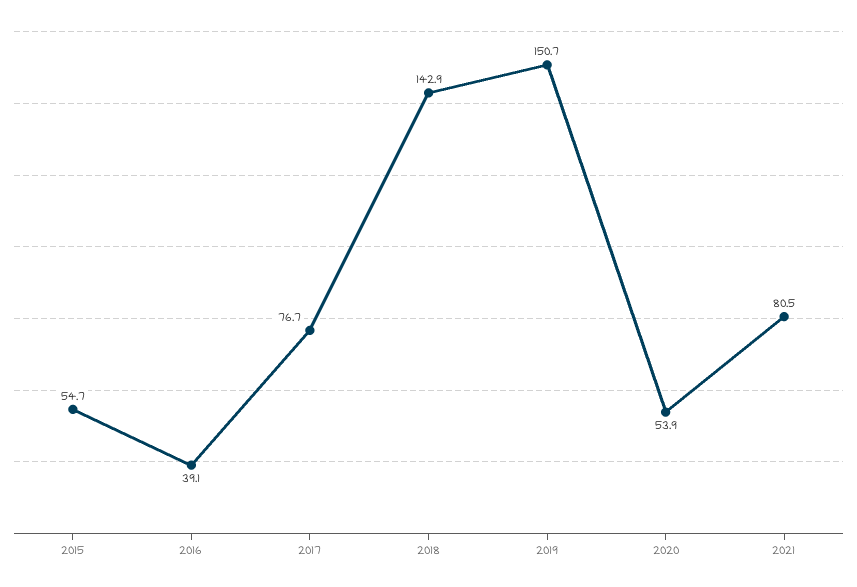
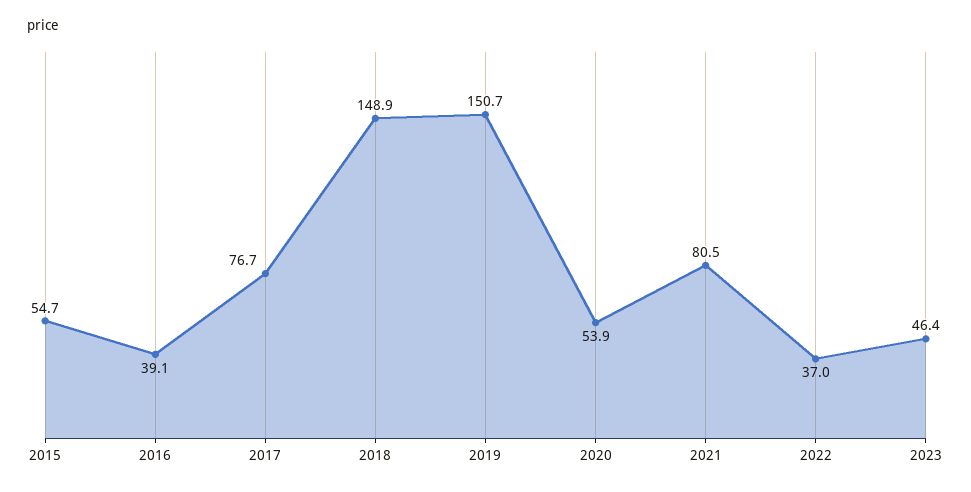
2018: 142.9 -> 148.9
2022: none -> 37
2023: none -> 46.4

